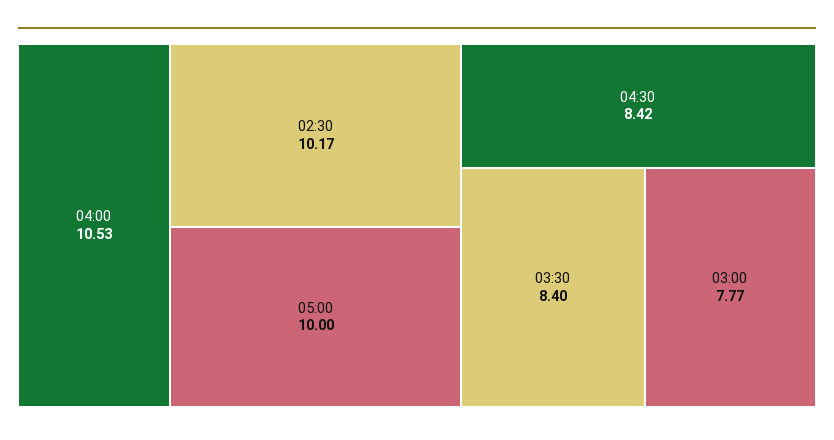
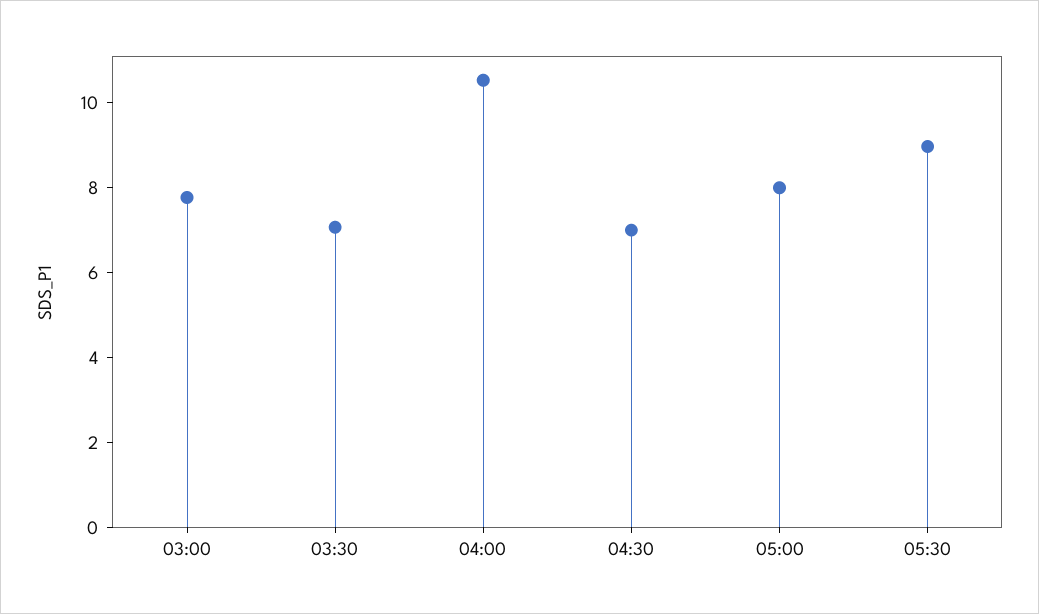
02:30: 10.17 -> none
05:00: 10 -> 8
04:30: 8.42 -> 7
03:30: 8.4 -> 7
05:30: none -> 9

